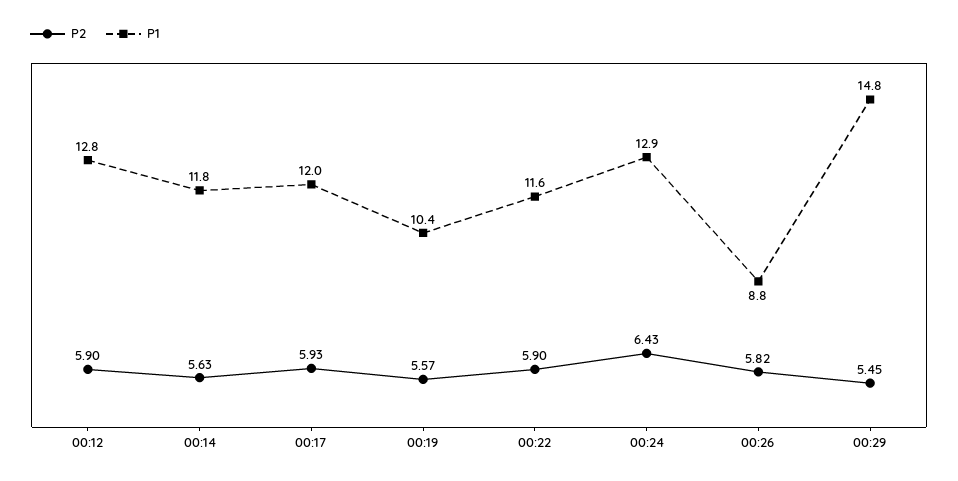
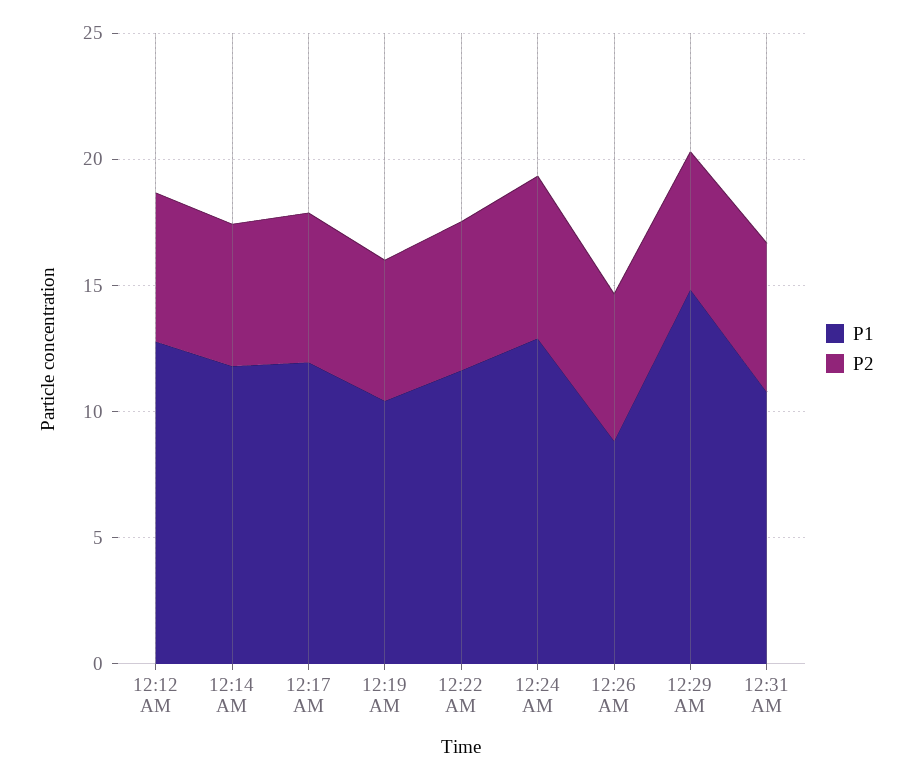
P1, 12:31 AM: none -> 11
P2, 12:31 AM: none -> 6

